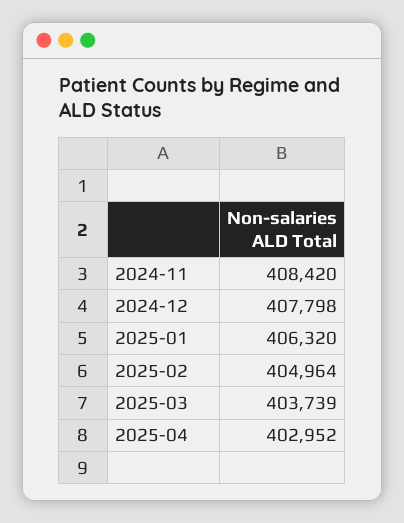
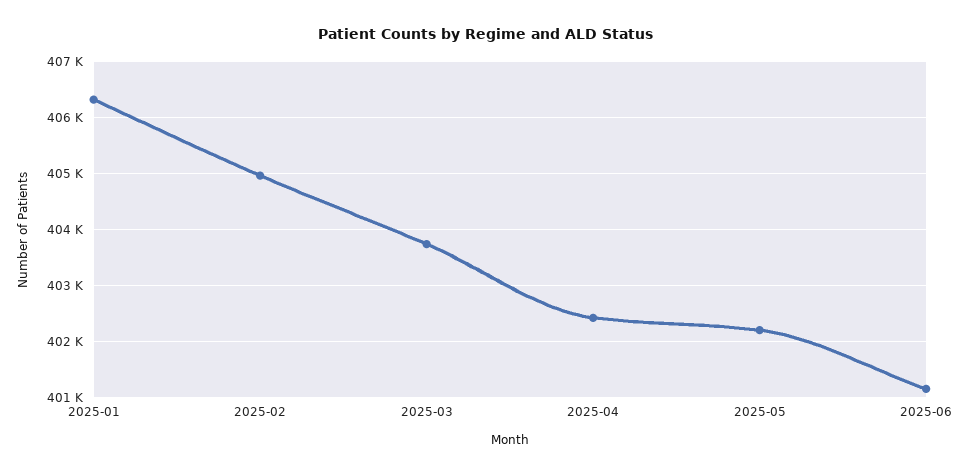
2024-11: 408420 -> none
2024-12: 407798 -> none
2025-04: 402952 -> 402400
2025-05: none -> 402200
2025-06: none -> 401200

